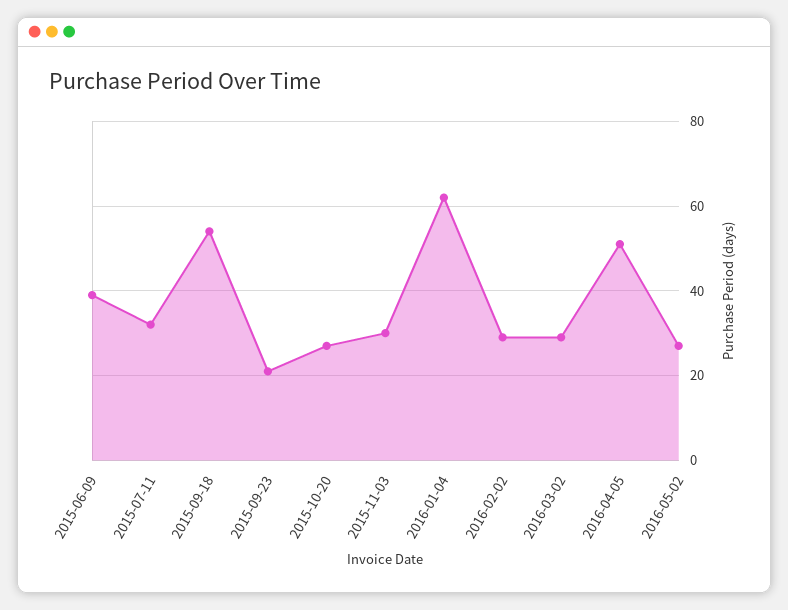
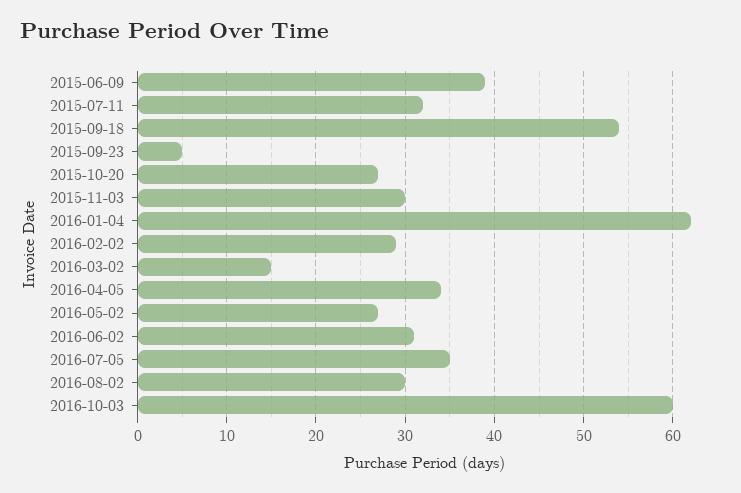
2015-09-23: 20 -> 5
2016-03-02: 30 -> 15
2016-04-05: 50 -> 34
2016-06-02: none -> 31
2016-07-05: none -> 35
2016-08-02: none -> 30
2016-10-03: none -> 60

